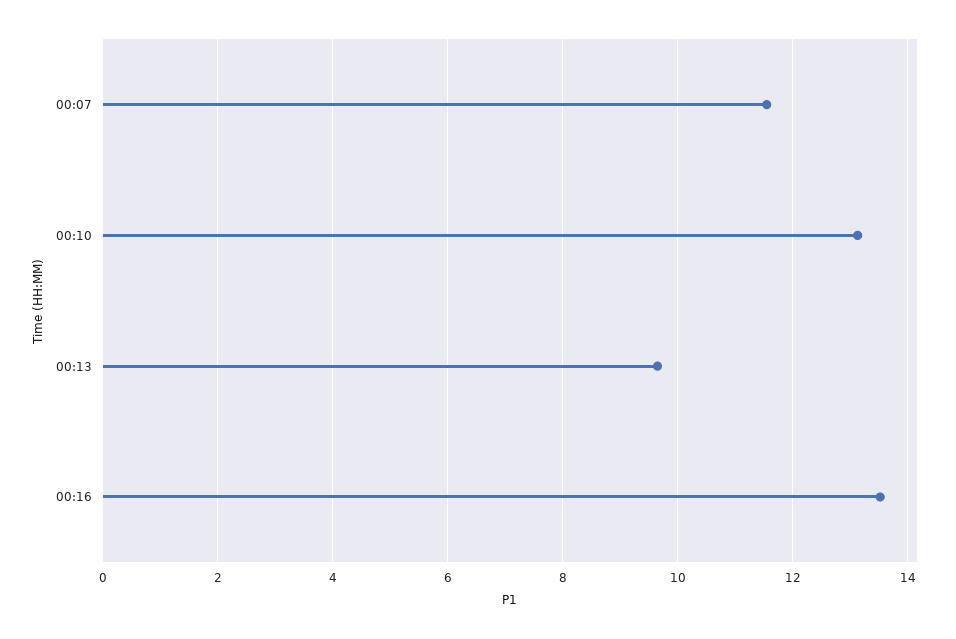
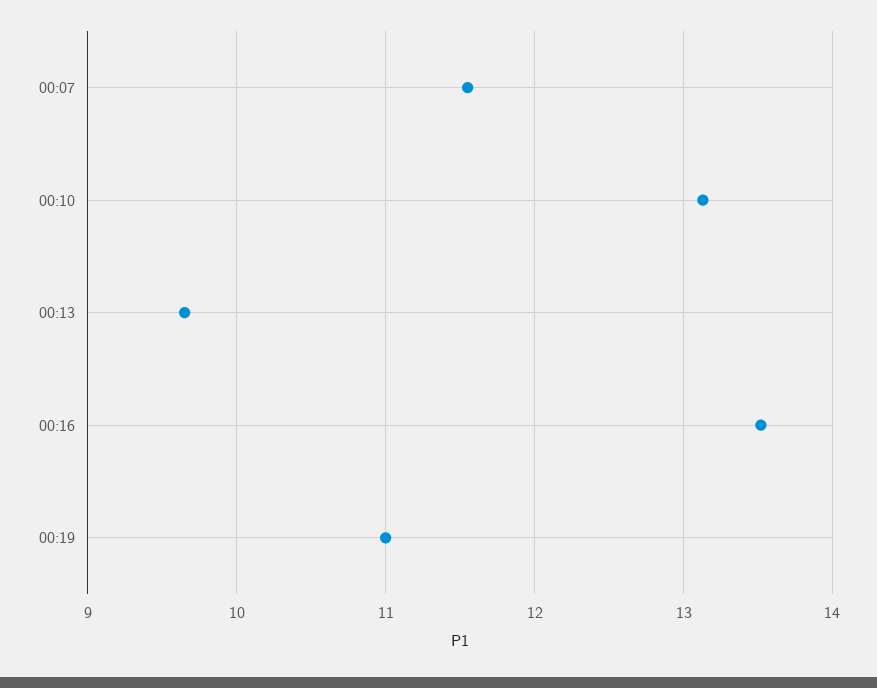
00:19: none -> 11

